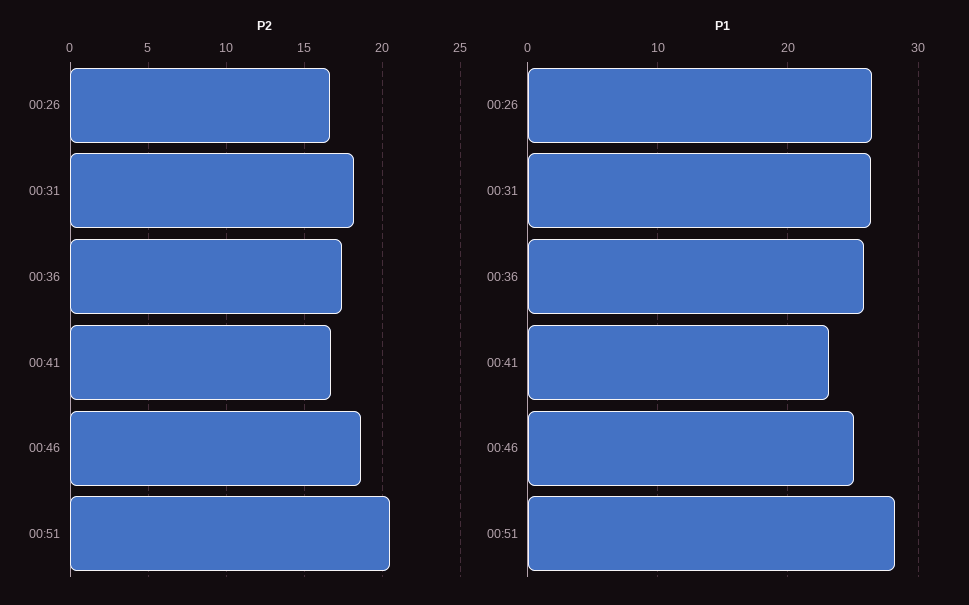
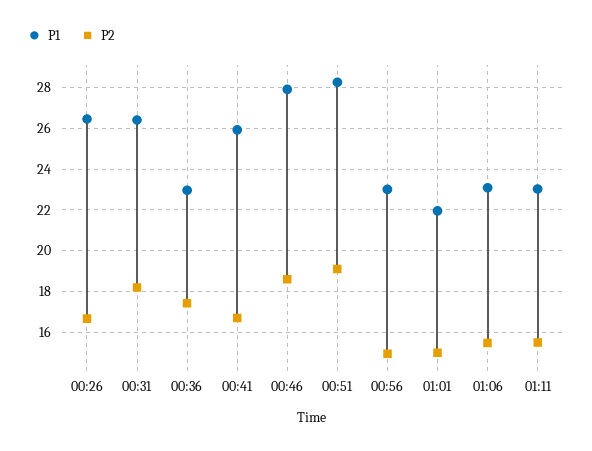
P2, 00:51: 20.5 -> 19
P1, 00:36: 26 -> 23
P1, 00:41: 23 -> 26
P1, 00:46: 25 -> 28
P1, 00:56: none -> 23
P2, 00:56: none -> 15
P1, 01:01: none -> 22
P2, 01:01: none -> 15
P1, 01:06: none -> 23
P2, 01:06: none -> 15.5
P1, 01:11: none -> 23
P2, 01:11: none -> 15.5

